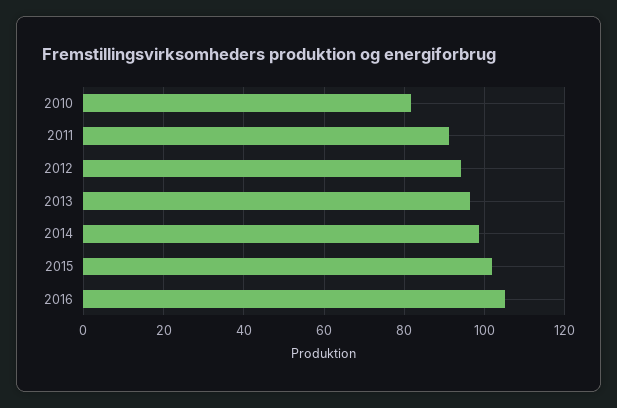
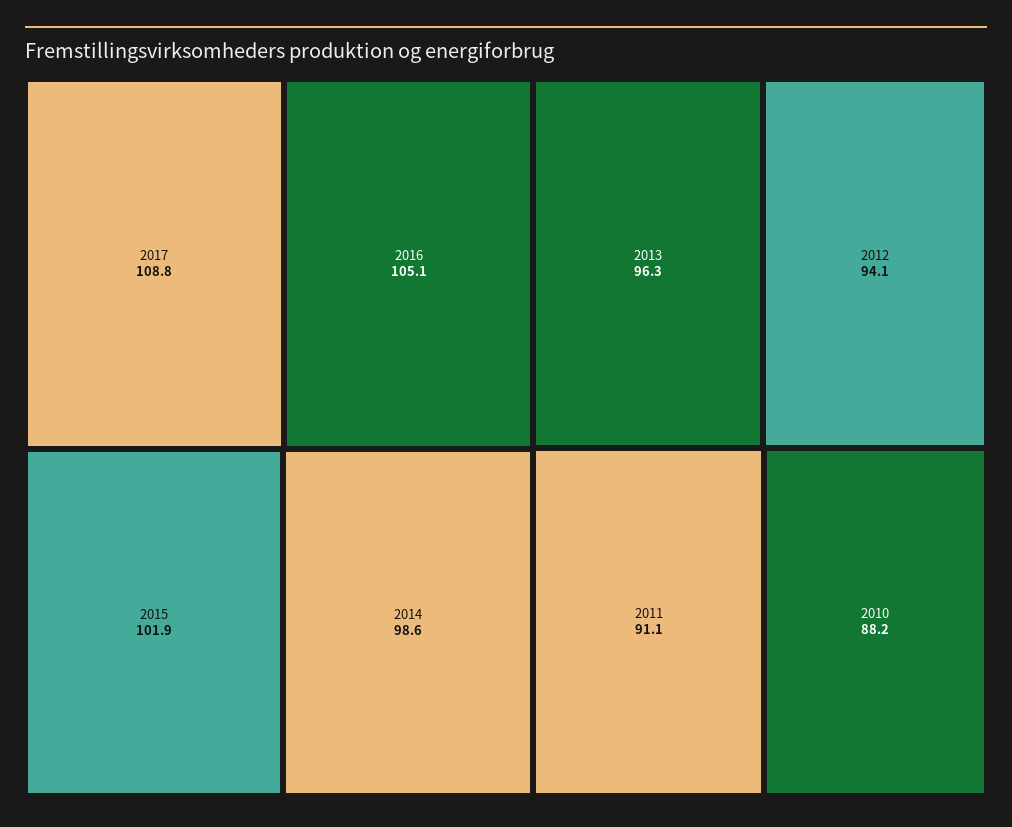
2010: 82 -> 88.2
2017: none -> 108.8

